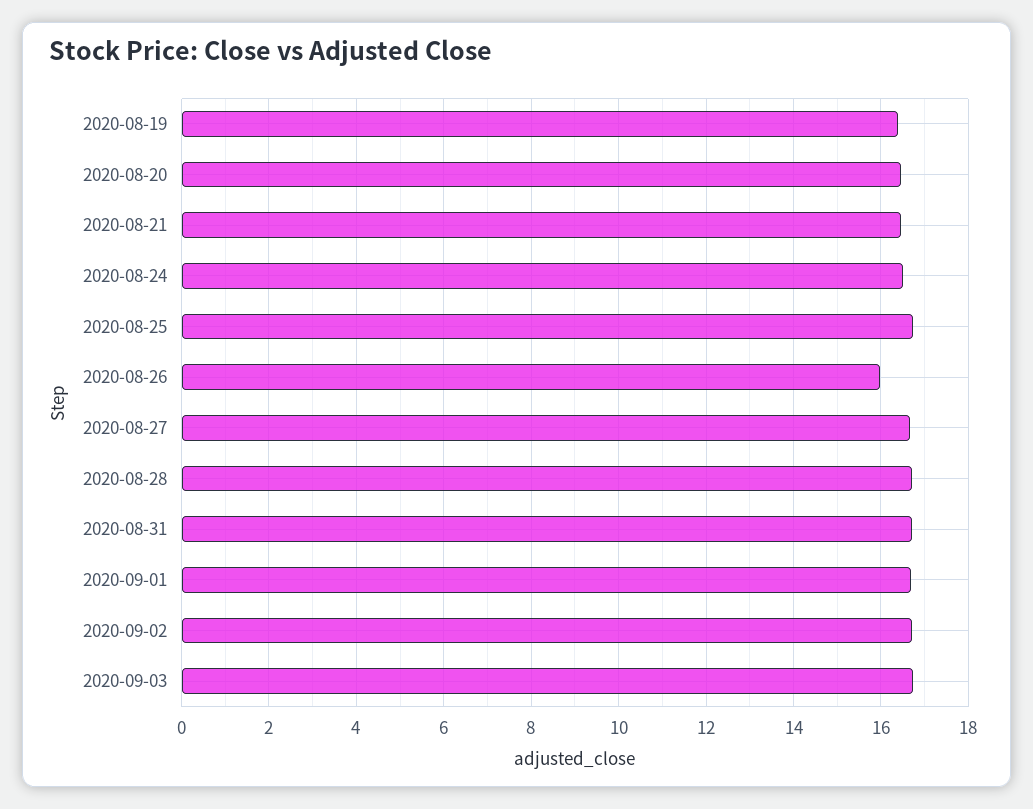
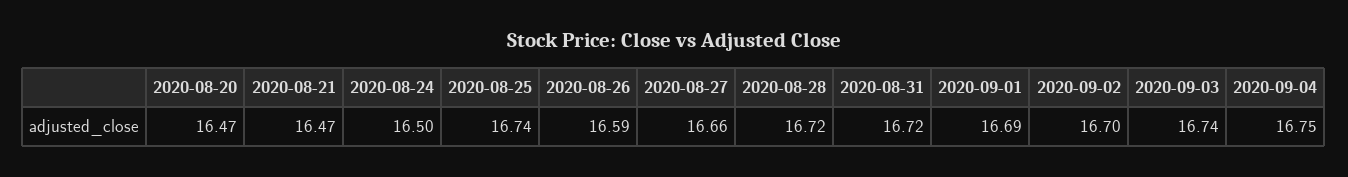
2020-08-19: 16.4 -> none
2020-08-26: 16 -> 16.59
2020-09-04: none -> 16.75

